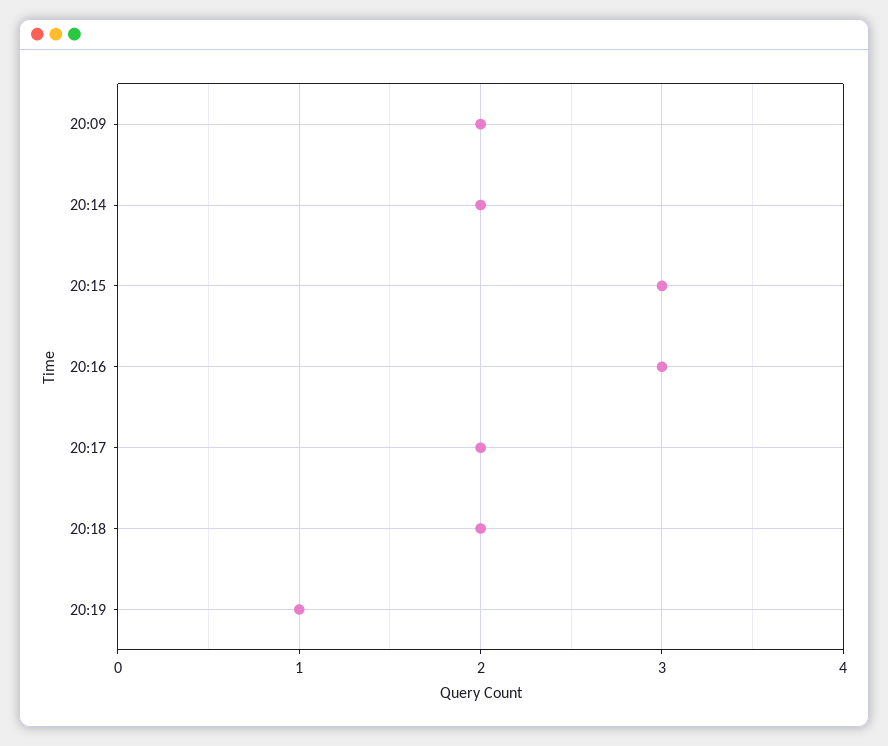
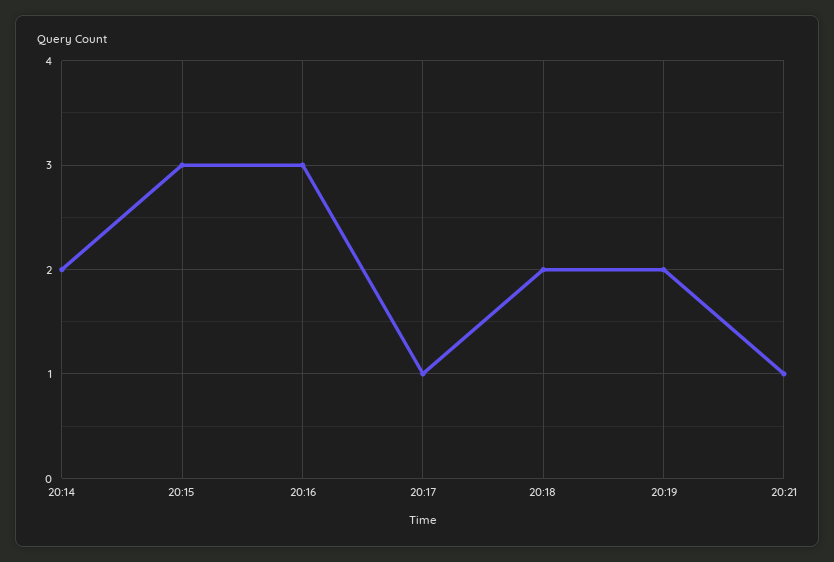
20:09: 2 -> none
20:17: 2 -> 1
20:19: 1 -> 2
20:21: none -> 1

